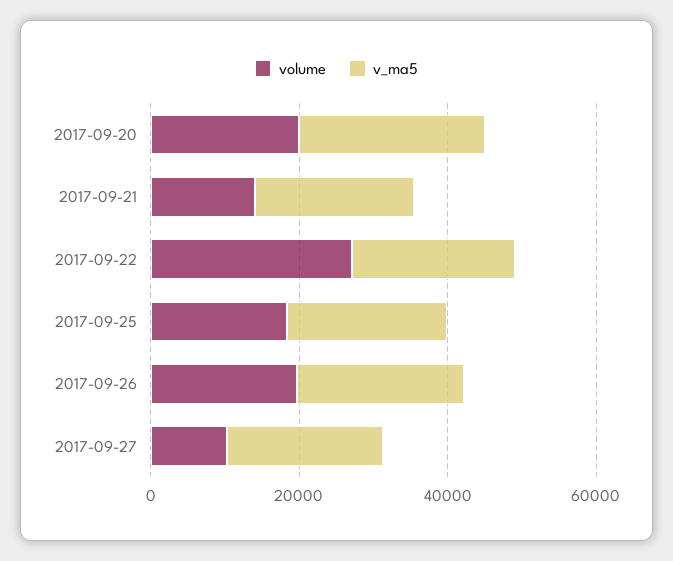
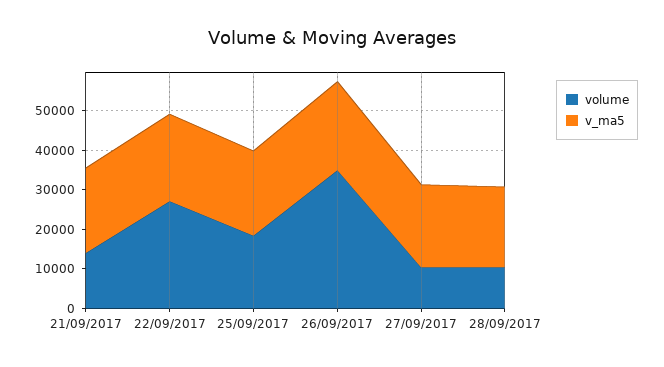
volume, 2017-09-20: 20000 -> none
v_ma5, 2017-09-20: 25000 -> none
volume, 2017-09-26: 20000 -> 35000
volume, 28/09/2017: none -> 10000
v_ma5, 28/09/2017: none -> 20000

